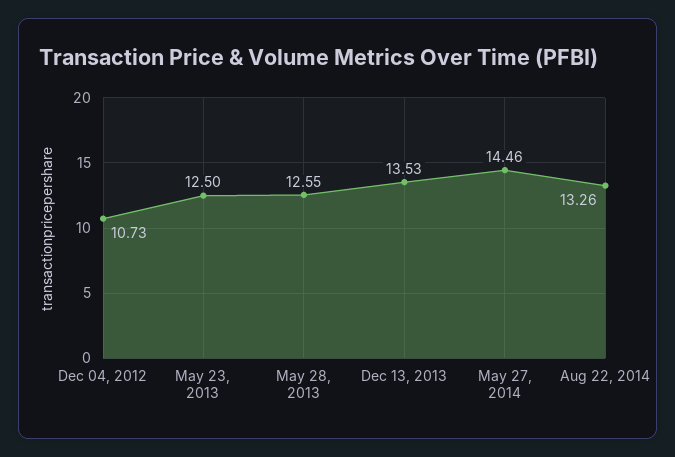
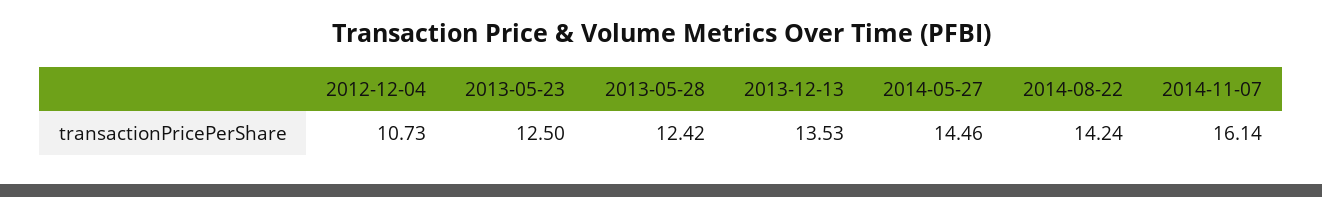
May 28, 2013: 12.55 -> 12.42
Aug 22, 2014: 13.26 -> 14.24
2014-11-07: none -> 16.14

